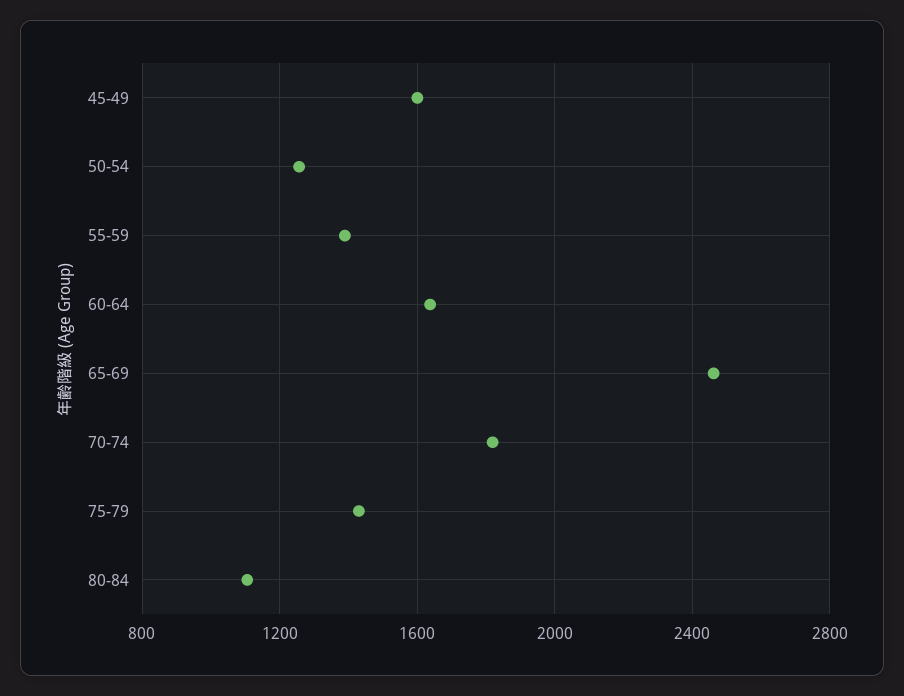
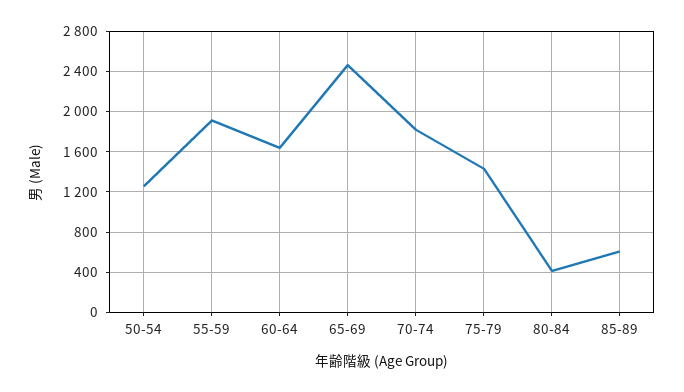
45-49: 1600 -> none
55-59: 1400 -> 1900
80-84: 1100 -> 400
85-89: none -> 600

